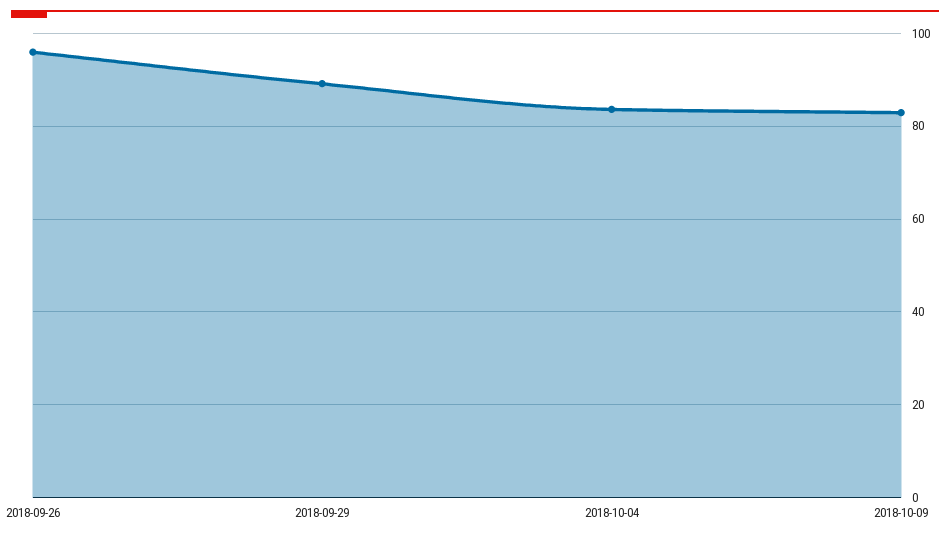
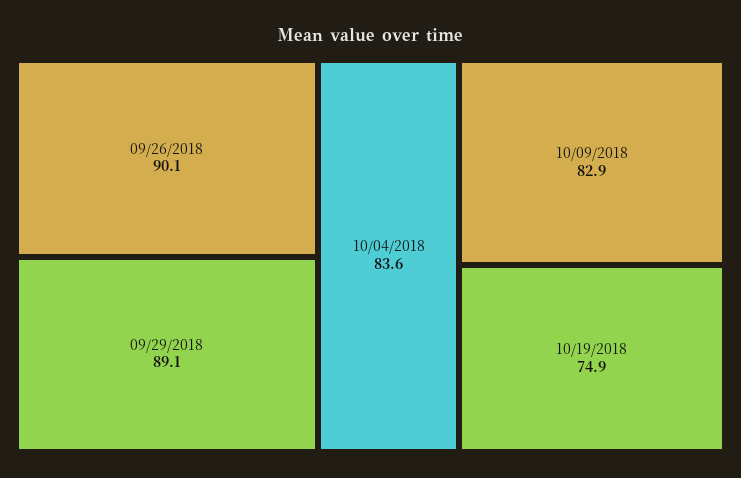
2018-09-26: 96 -> 90.1
10/19/2018: none -> 74.9

